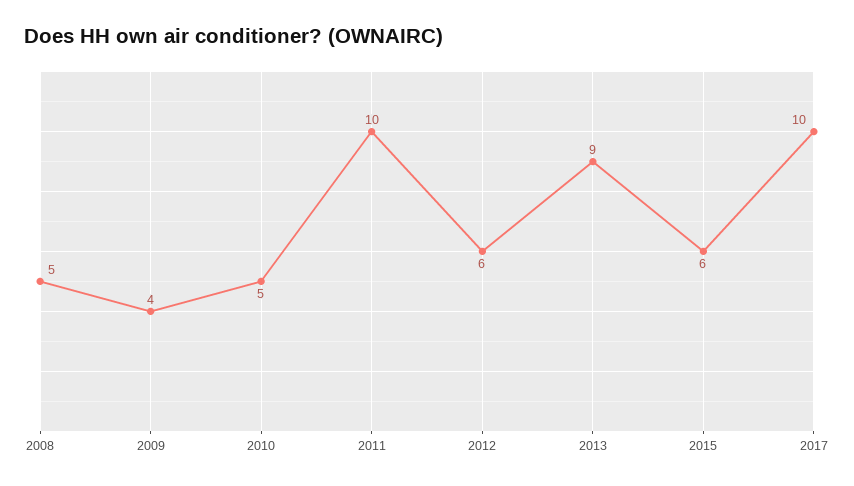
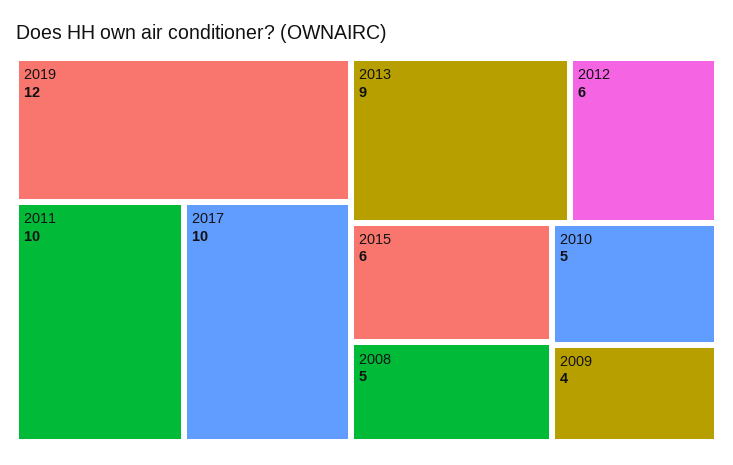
2019: none -> 12

